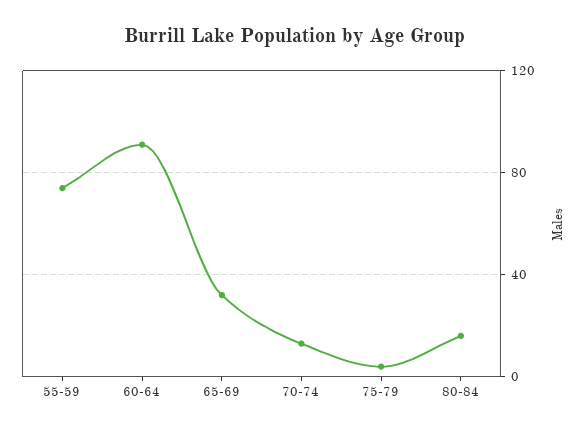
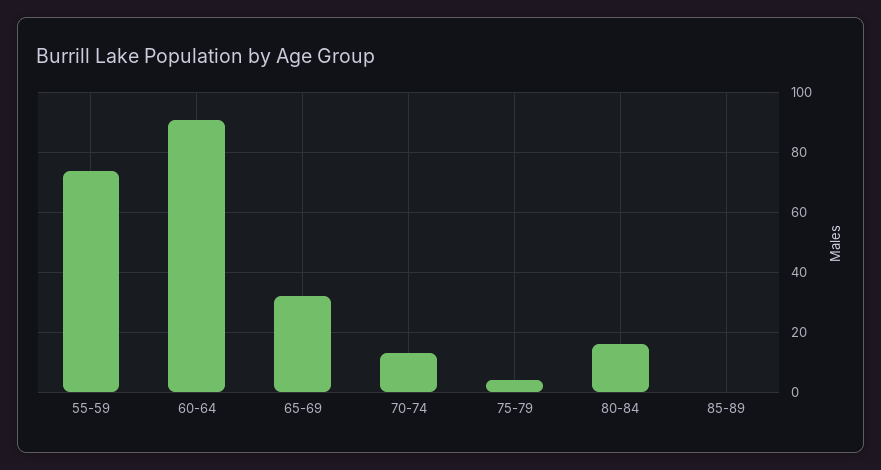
85-89: none -> 0

